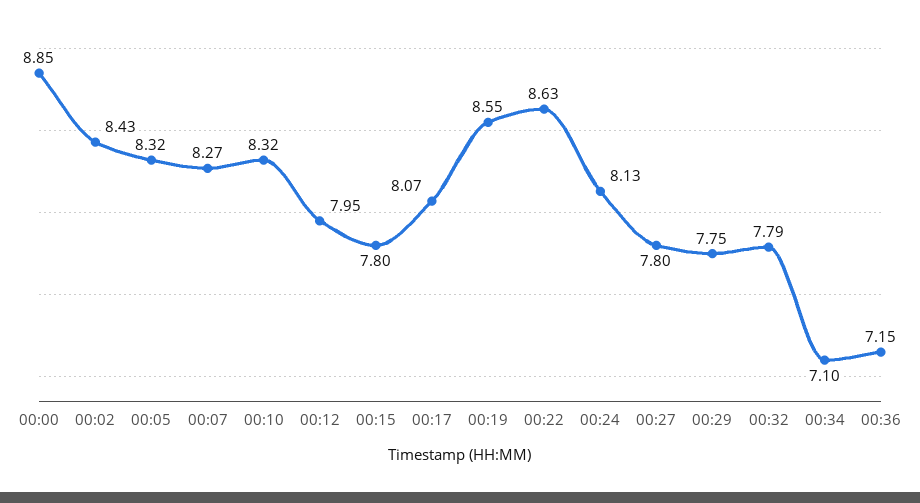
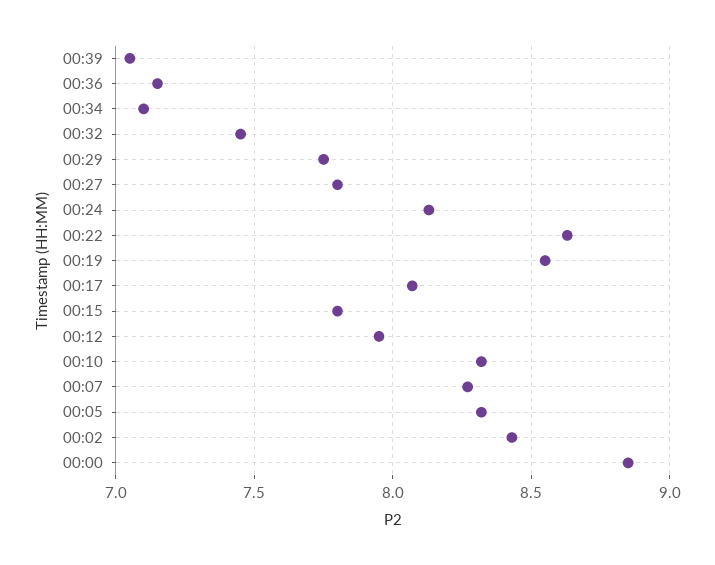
00:32: 7.79 -> 7.45
00:39: none -> 7.05

